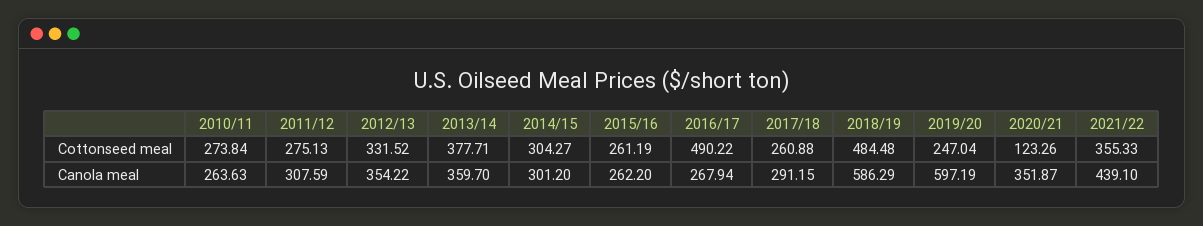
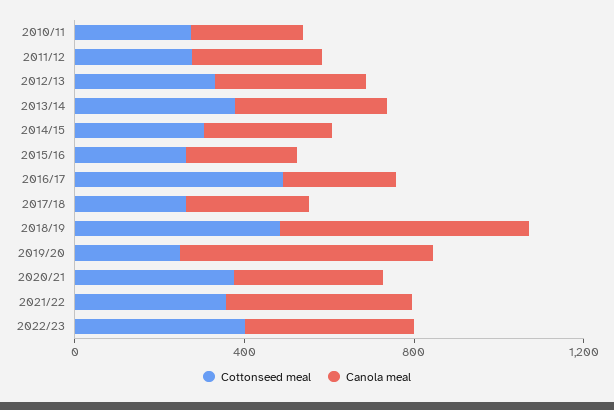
Cottonseed meal, 2020/21: 123.26 -> 400
Cottonseed meal, 2022/23: none -> 400
Canola meal, 2022/23: none -> 400

